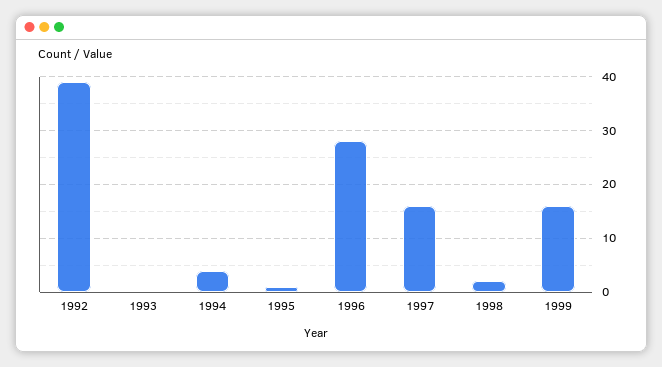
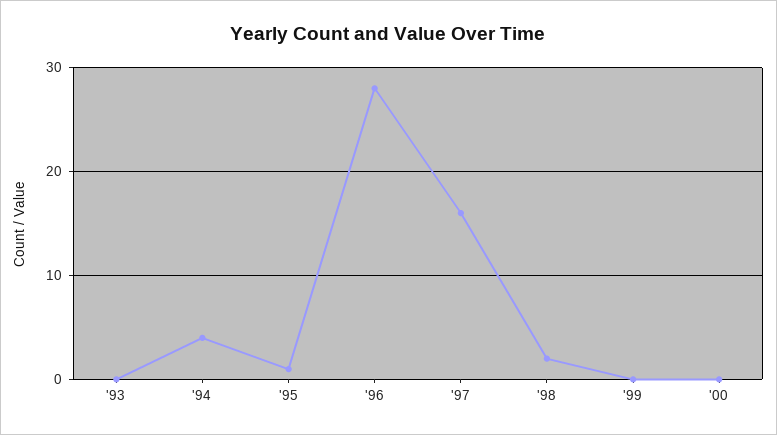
1992: 40 -> none
1999: 15 -> 0
'00: none -> 0

